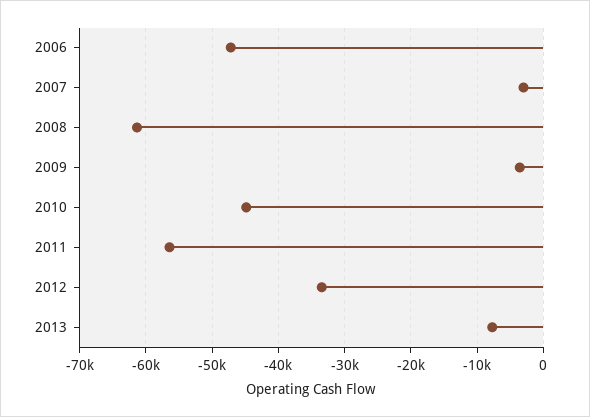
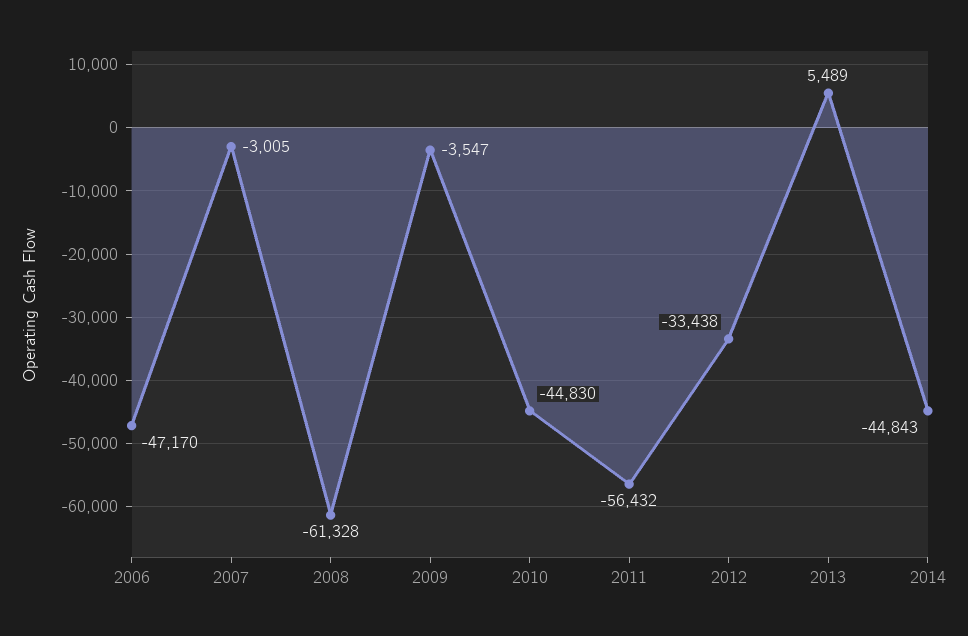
2013: -8000 -> 5489
2014: none -> -44843

